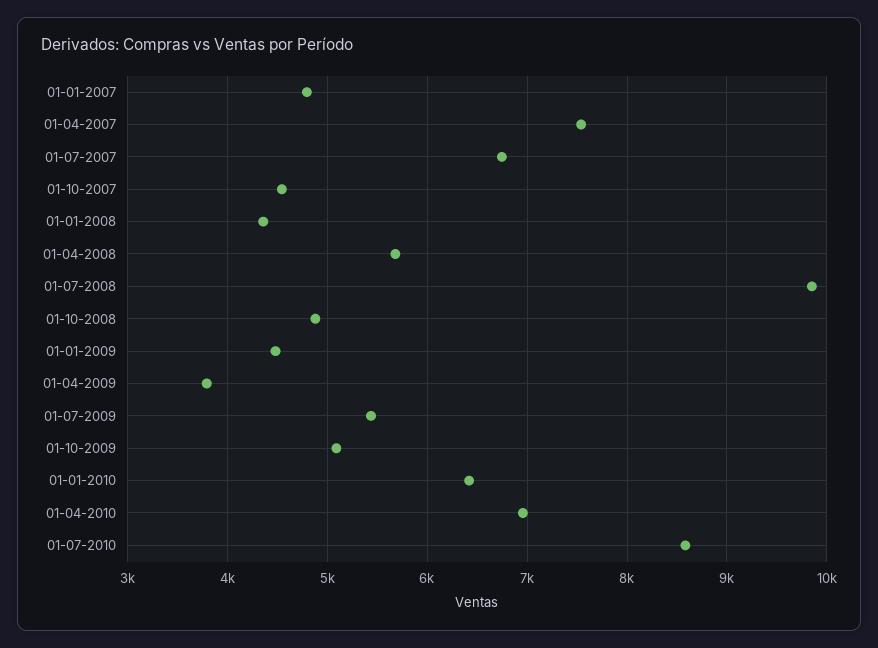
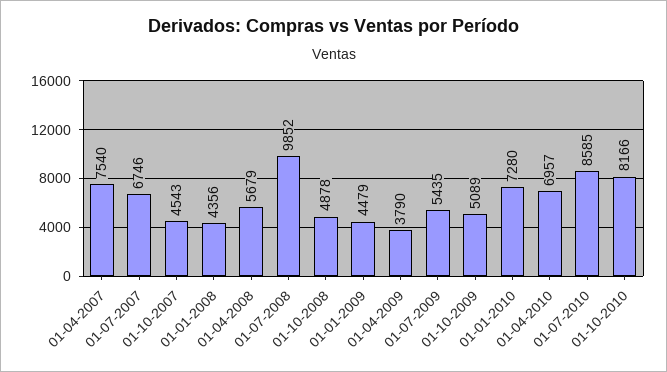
01-01-2007: 4800 -> none
01-01-2010: 6400 -> 7280
01-10-2010: none -> 8166

